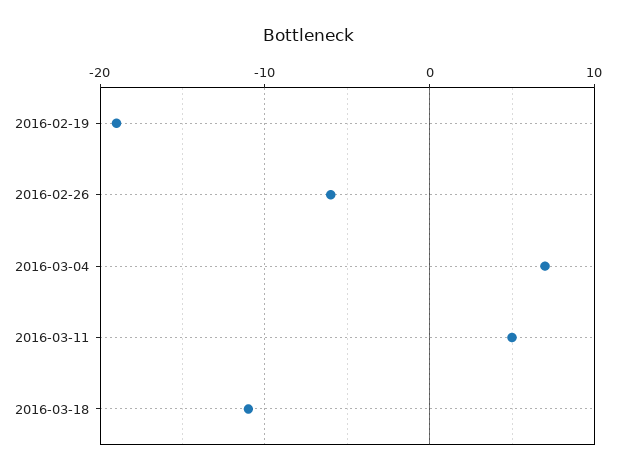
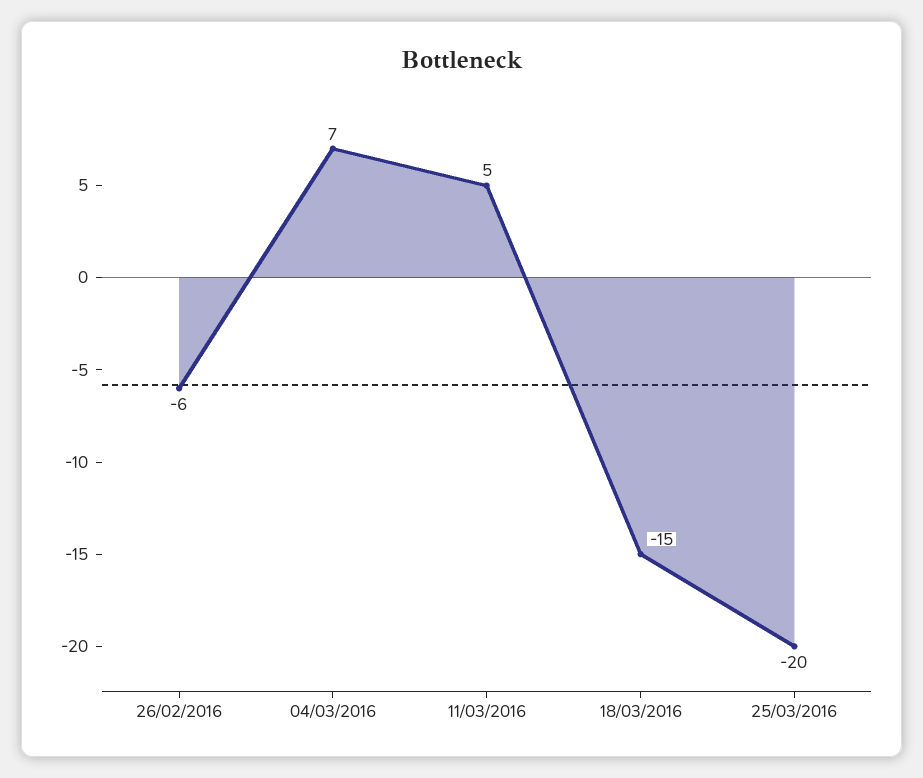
2016-02-19: -19 -> none
2016-03-18: -11 -> -15
25/03/2016: none -> -20

